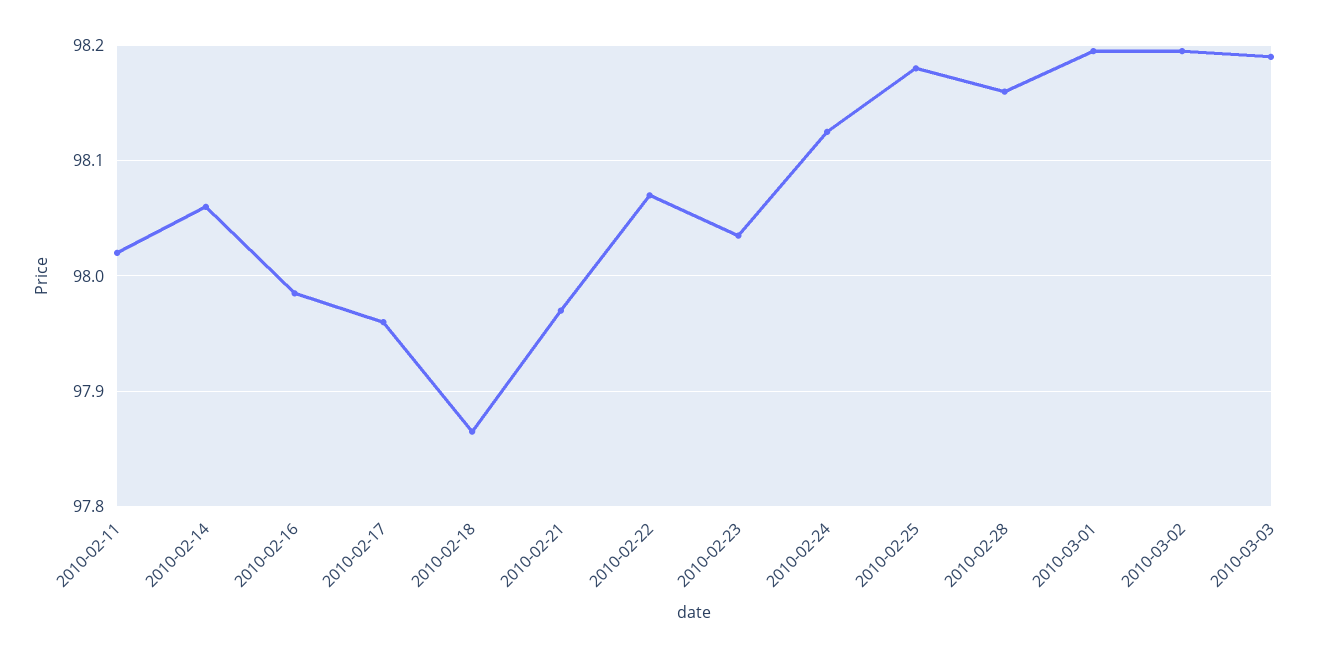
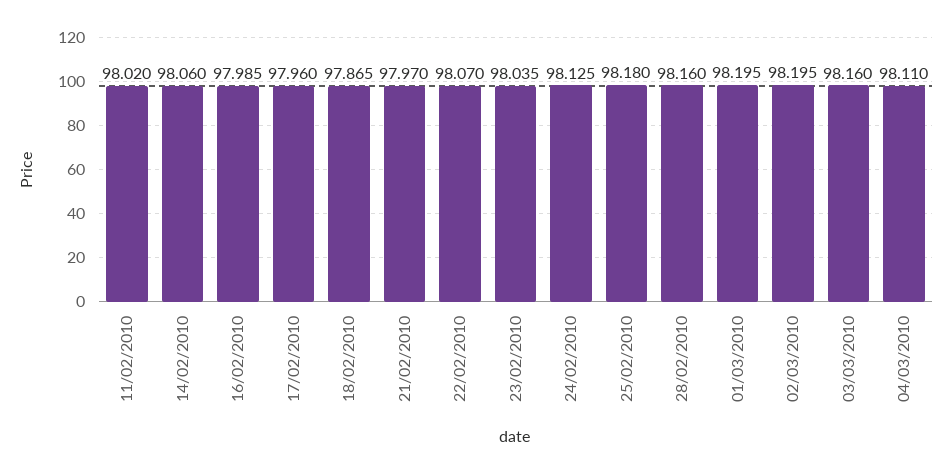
2010-03-03: 98.19 -> 98.16
04/03/2010: none -> 98.11

